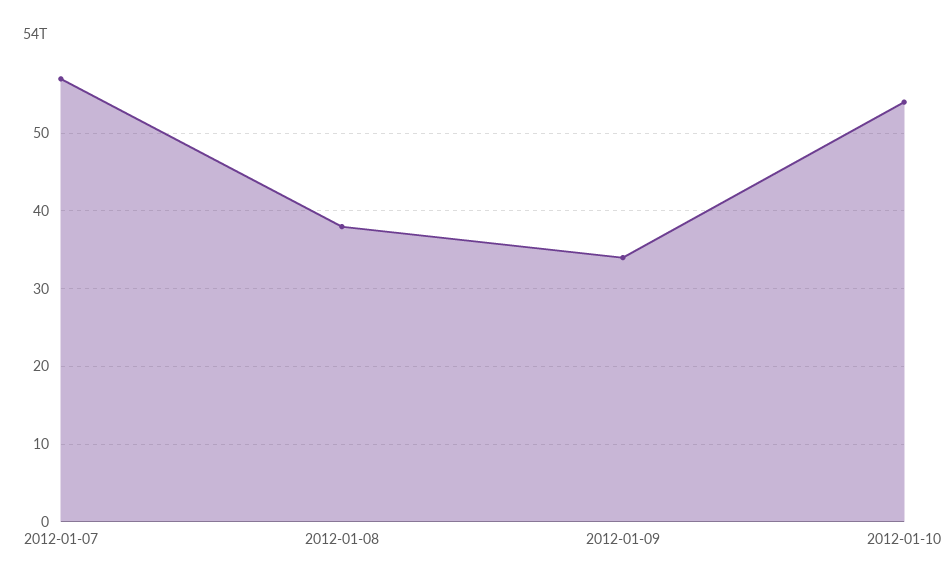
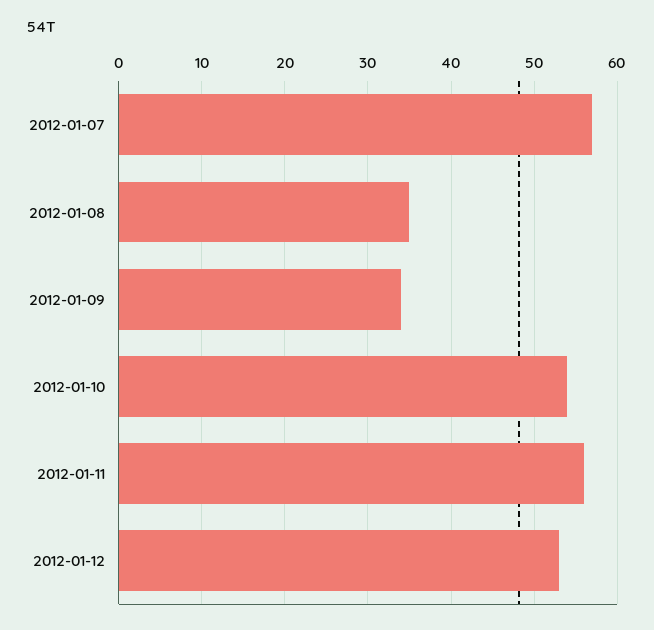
2012-01-08: 38 -> 35
2012-01-11: none -> 56
2012-01-12: none -> 53

